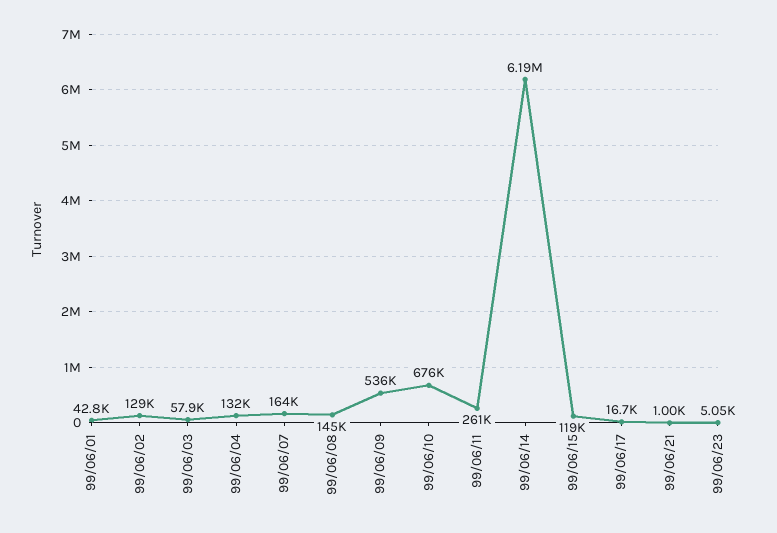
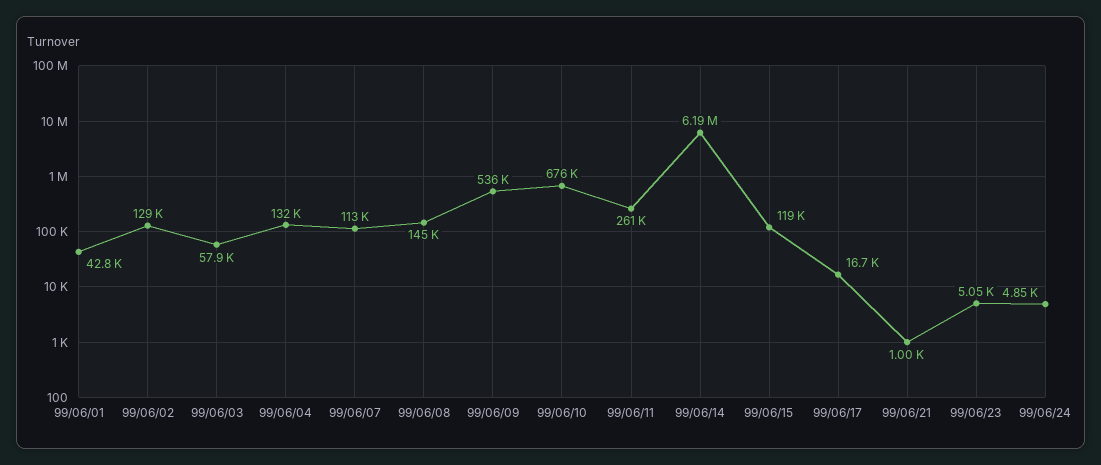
99/06/07: 164000 -> 113000
99/06/24: none -> 4850

